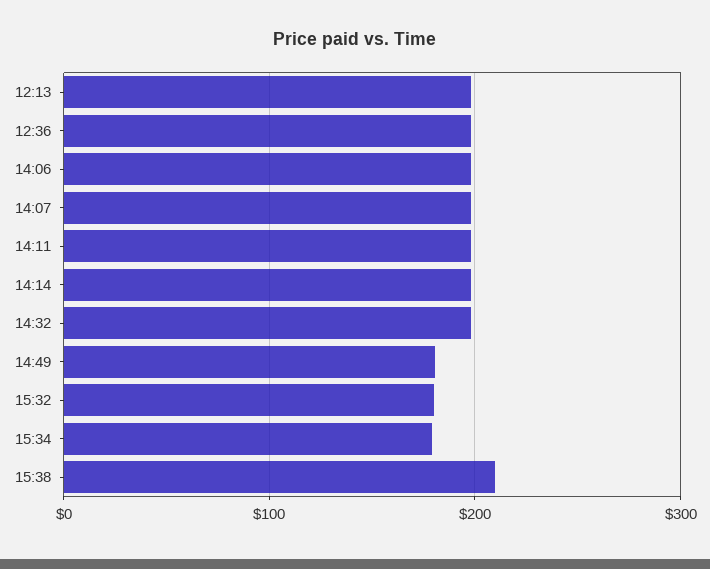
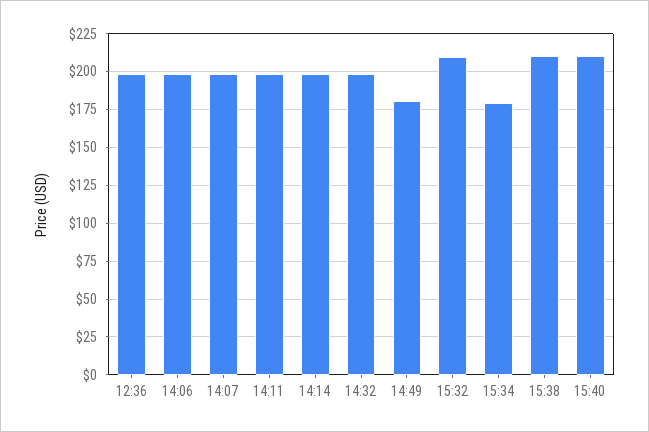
12:13: 200 -> none
15:32: 180 -> 210
15:40: none -> 210

